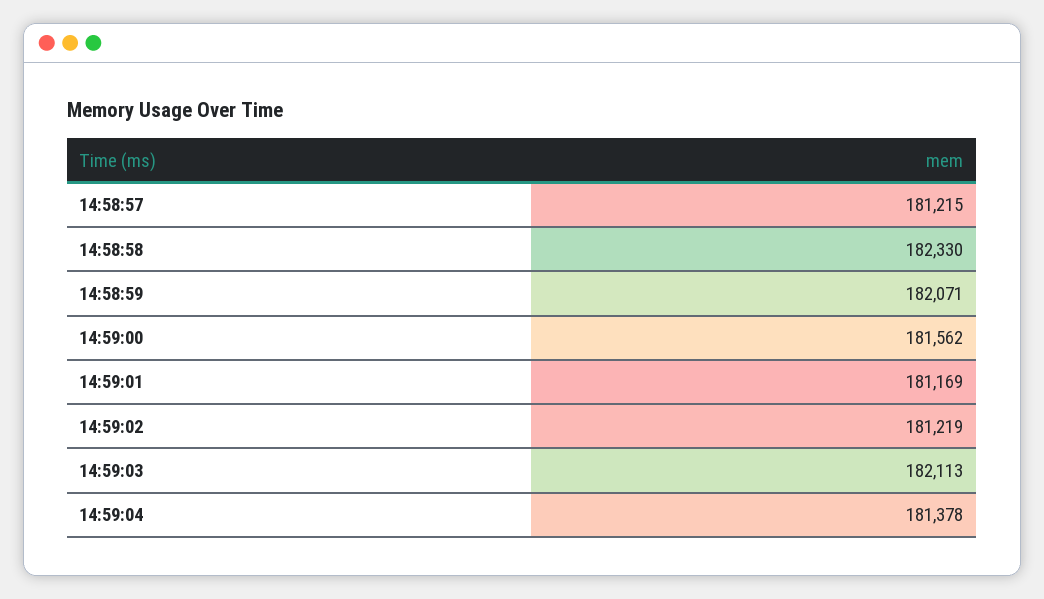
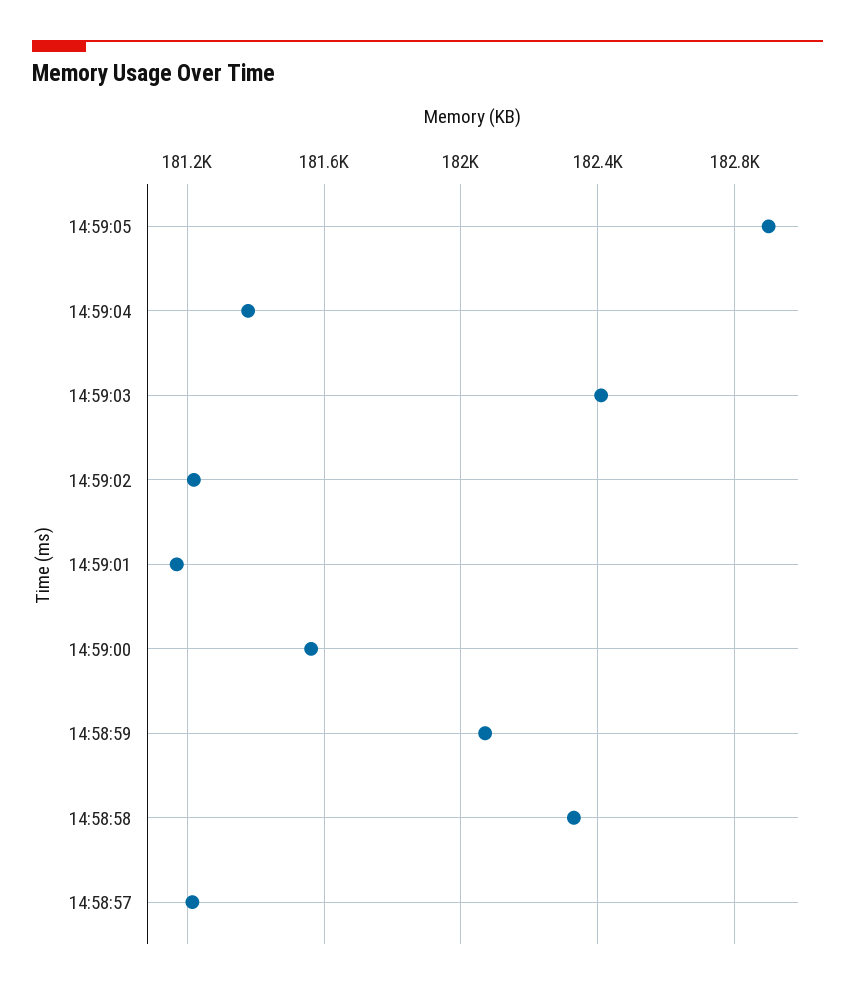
14:59:03: 182113 -> 182400
14:59:05: none -> 182900

